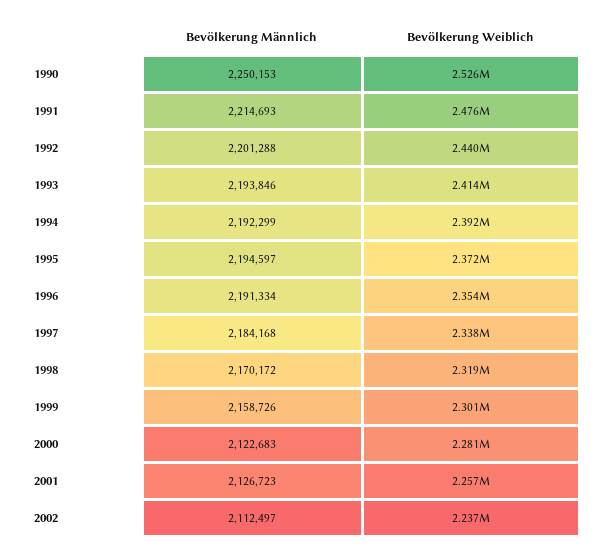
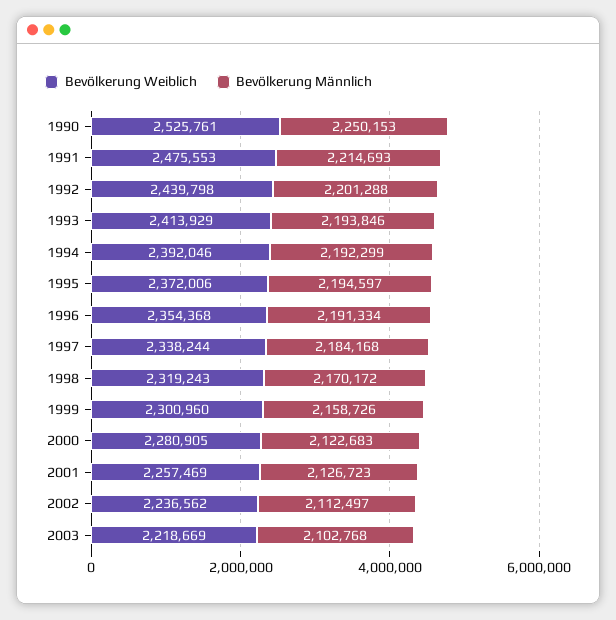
Bevölkerung Weiblich, 2003: none -> 2218669
Bevölkerung Männlich, 2003: none -> 2102768

